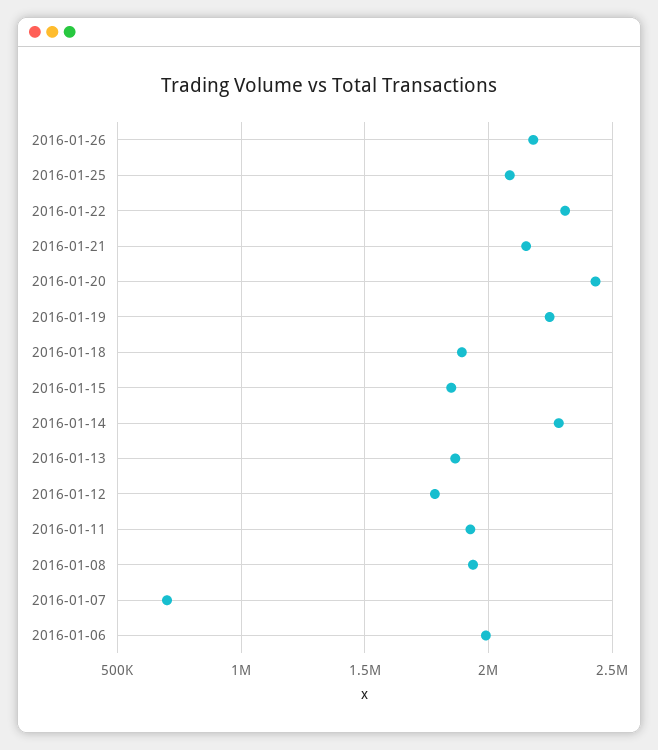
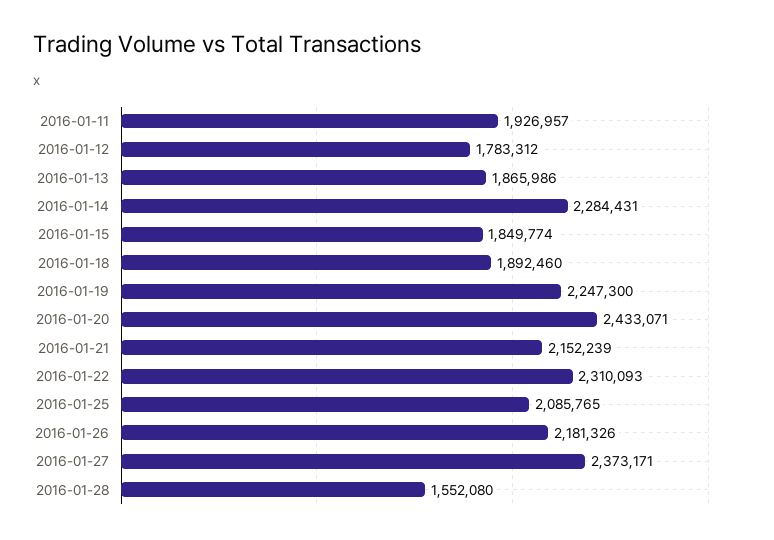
2016-01-08: 1950000 -> none
2016-01-07: 700000 -> none
2016-01-06: 2000000 -> none
2016-01-27: none -> 2373171
2016-01-28: none -> 1552080

